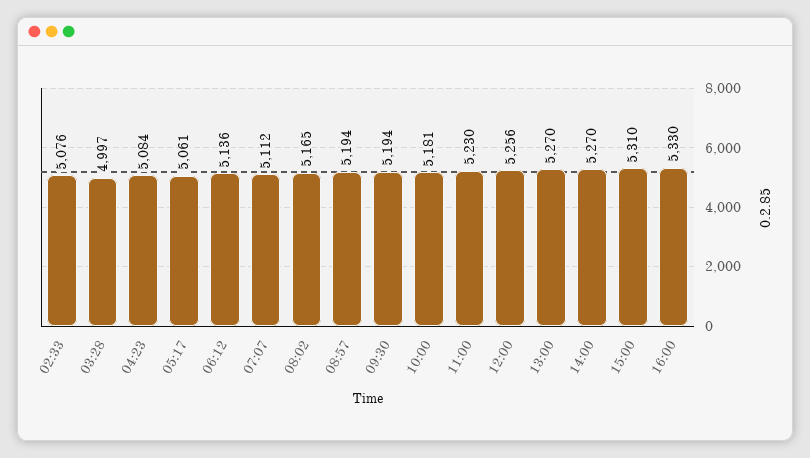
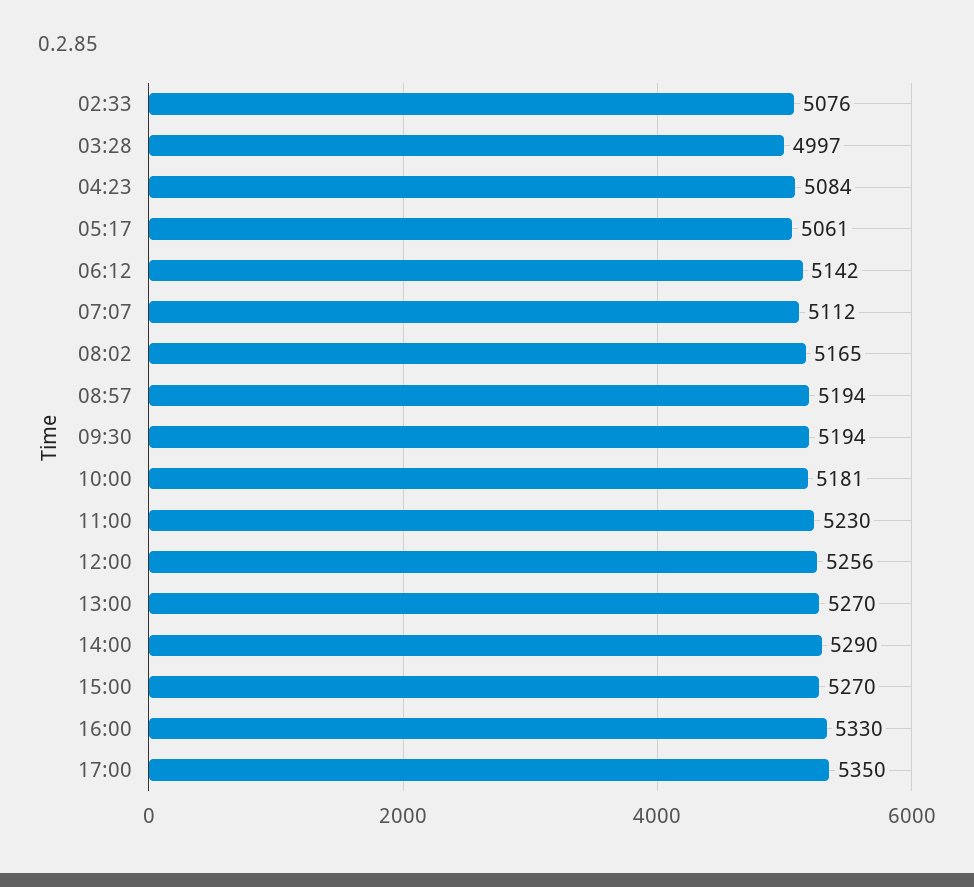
06:12: 5136 -> 5142
14:00: 5270 -> 5290
15:00: 5310 -> 5270
17:00: none -> 5350

